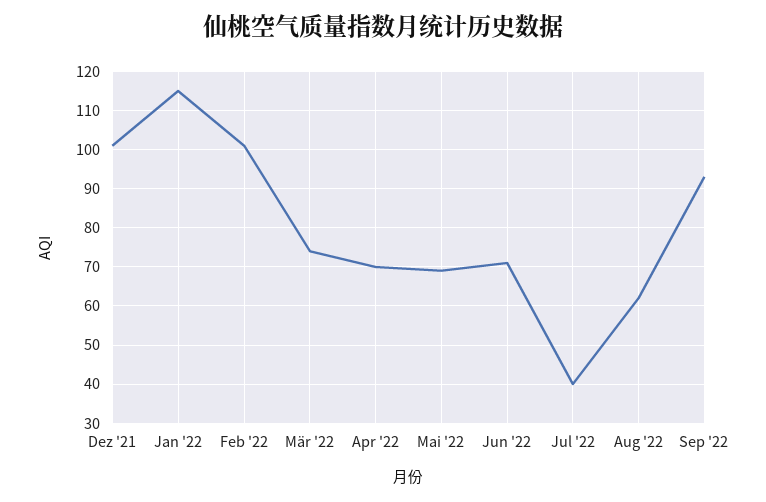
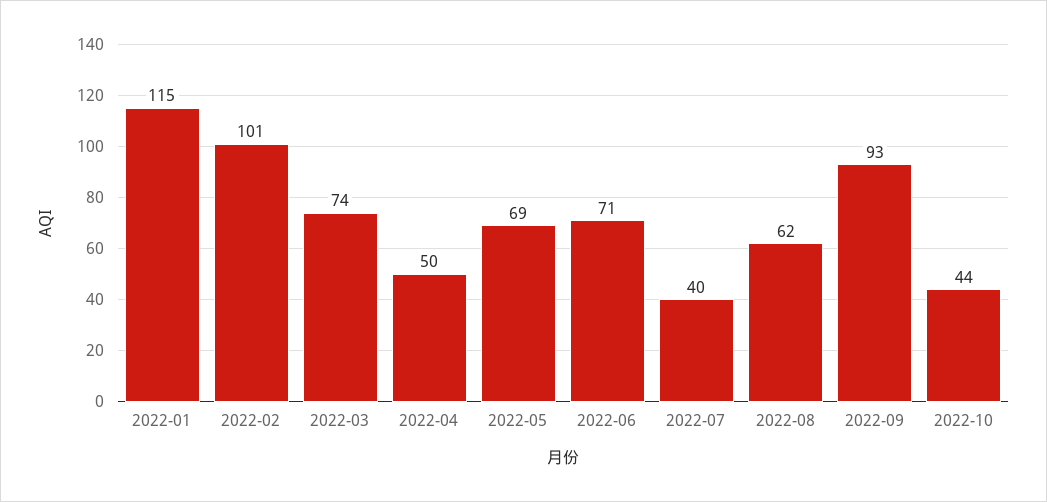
Dez '21: 100 -> none
Apr '22: 70 -> 50
2022-10: none -> 44

